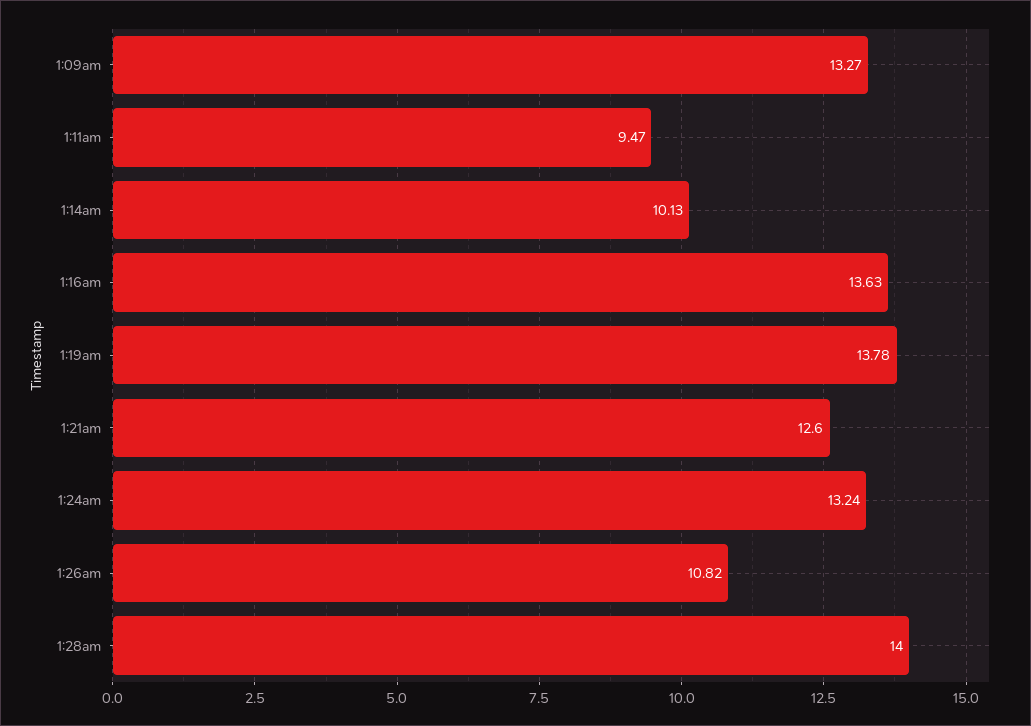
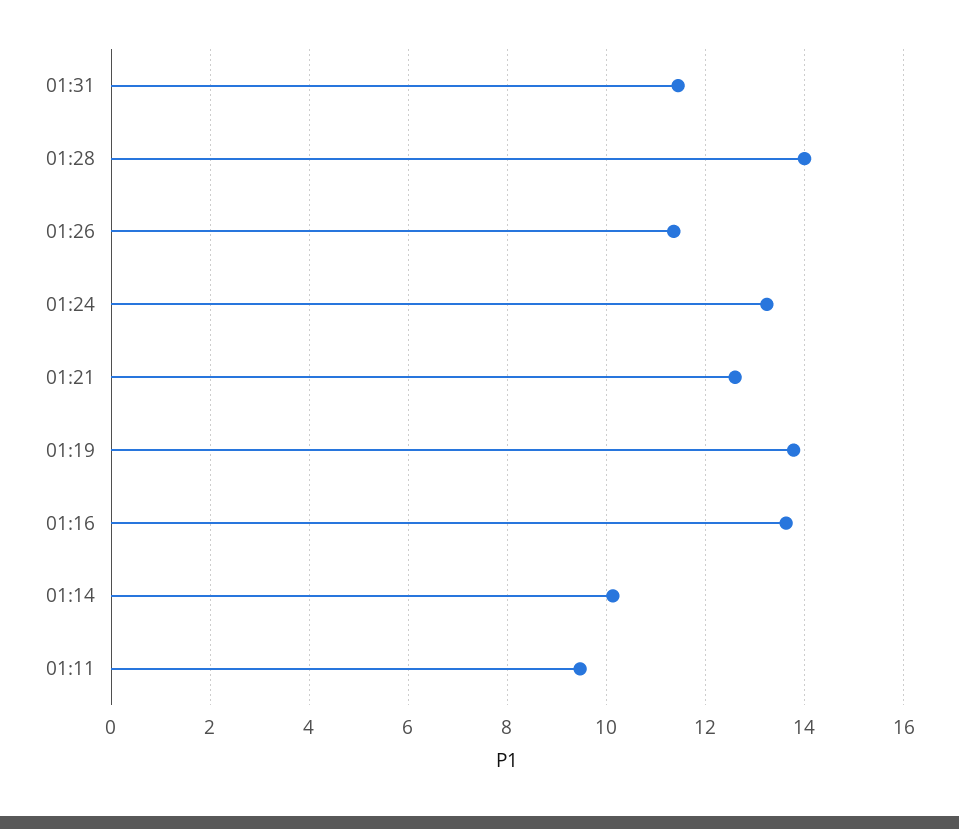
1:09am: 13.27 -> none
1:26am: 10.82 -> 11.4
01:31: none -> 11.4

